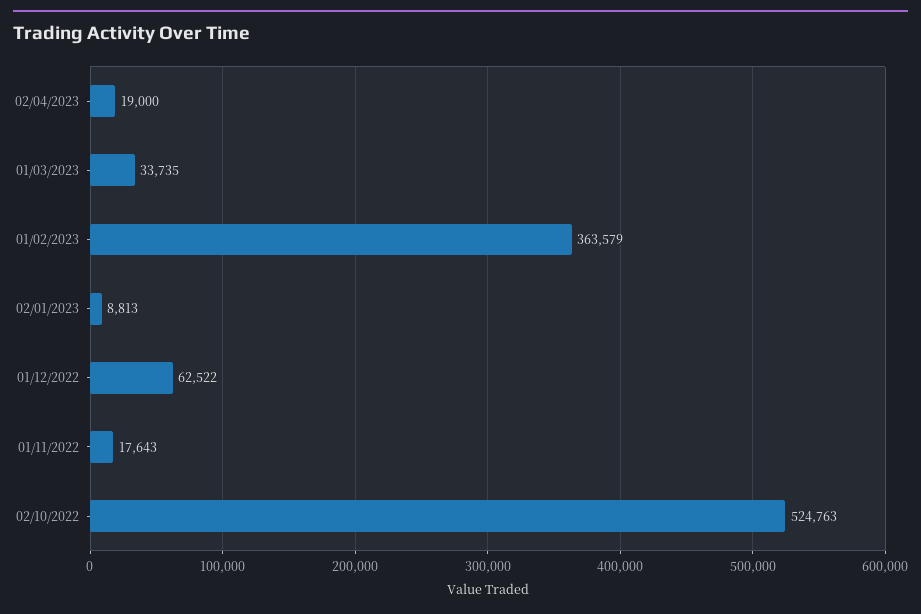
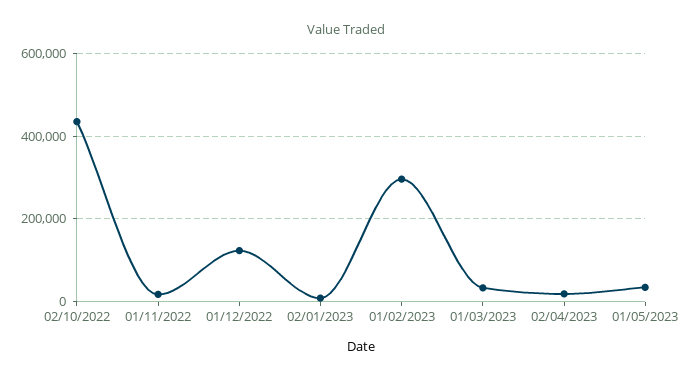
01/02/2023: 363579 -> 300000
01/12/2022: 62522 -> 120000
02/10/2022: 524763 -> 440000
01/05/2023: none -> 40000

